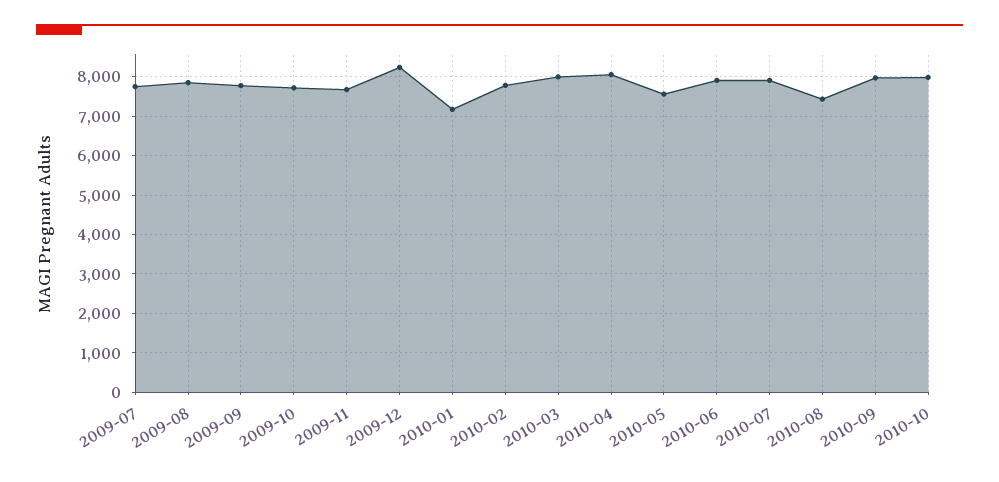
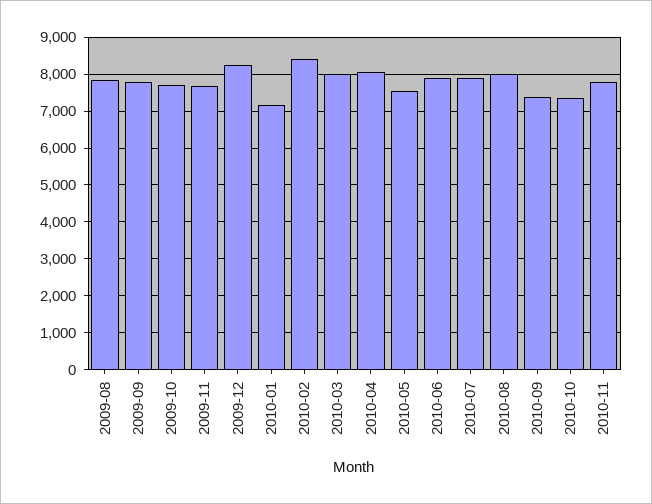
2009-07: 7800 -> none
2010-02: 7800 -> 8400
2010-08: 7400 -> 8000
2010-09: 8000 -> 7400
2010-10: 8000 -> 7400
2010-11: none -> 7800

